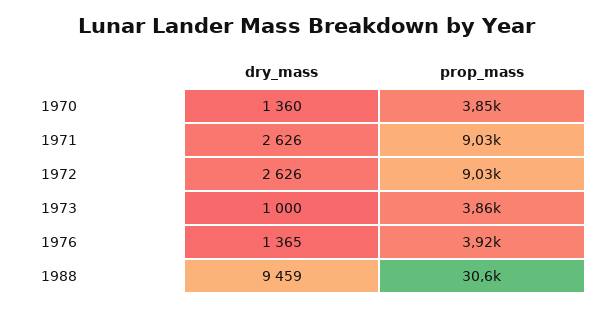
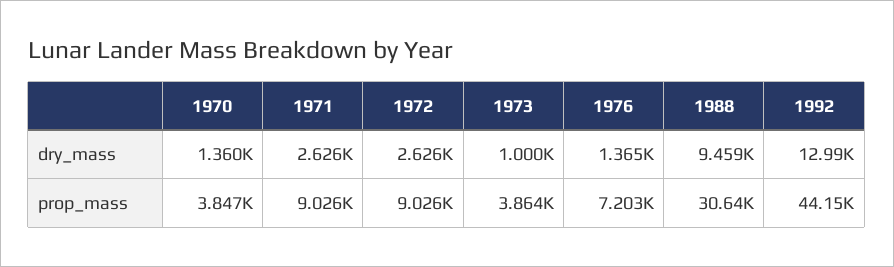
prop_mass, 1976: 3920 -> 7203
dry_mass, 1992: none -> 12990
prop_mass, 1992: none -> 44150

